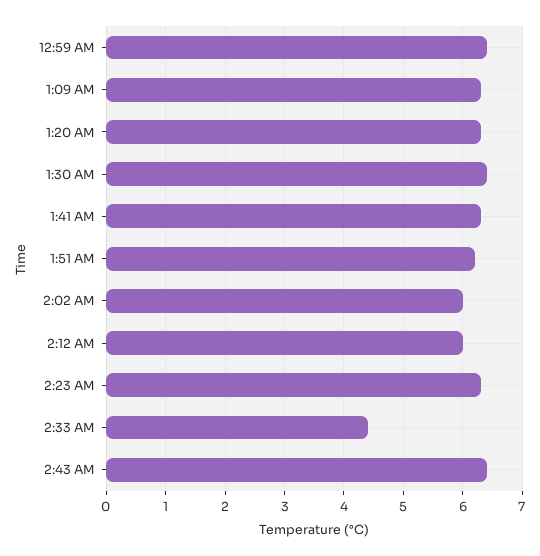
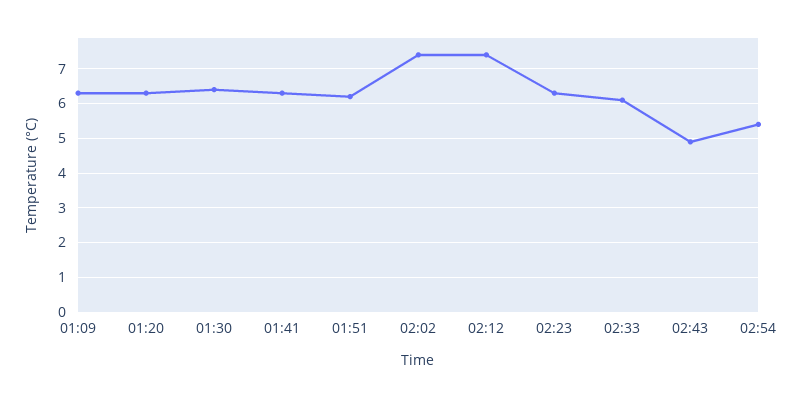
12:59 AM: 6.5 -> none
2:02 AM: 6 -> 7.5
2:12 AM: 6 -> 7.5
2:33 AM: 4.5 -> 6
2:43 AM: 6.5 -> 5
02:54: none -> 5.5

